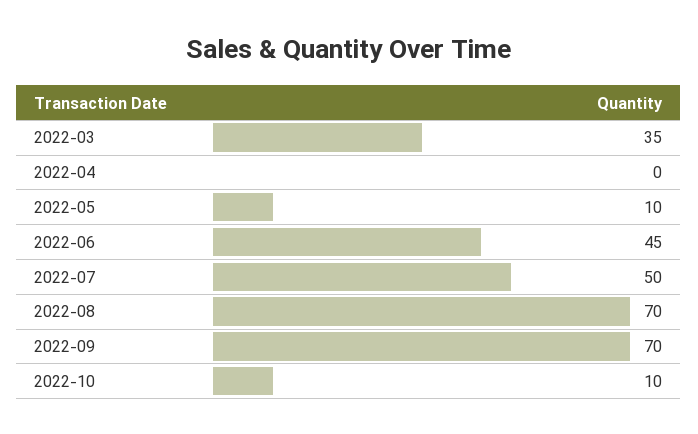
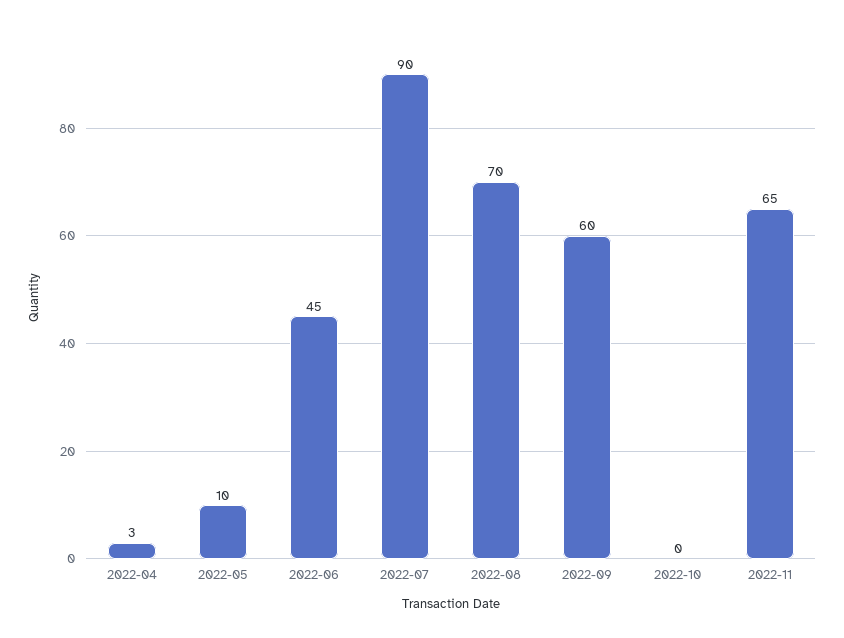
2022-03: 35 -> none
2022-04: 0 -> 3
2022-07: 50 -> 90
2022-09: 70 -> 60
2022-10: 10 -> 0
2022-11: none -> 65

